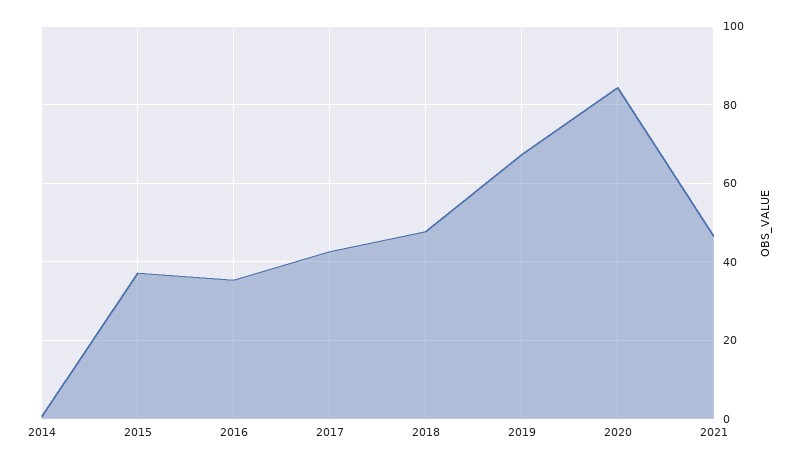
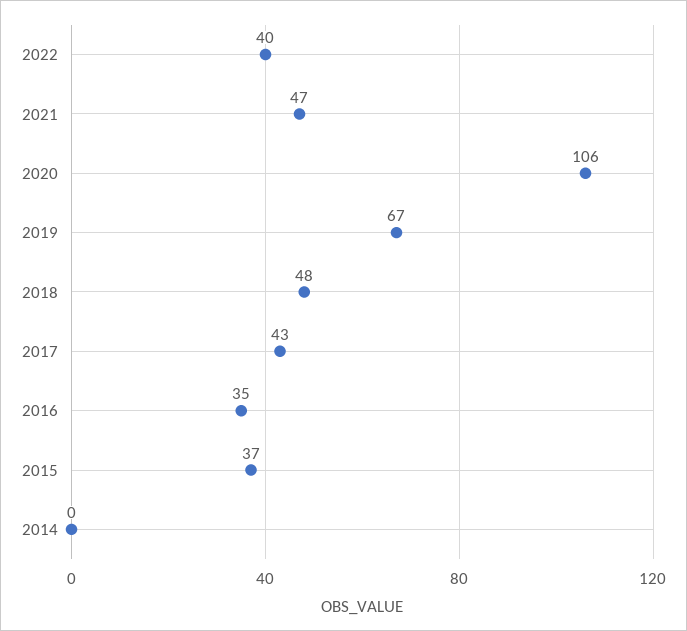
2020: 84 -> 106
2022: none -> 40

